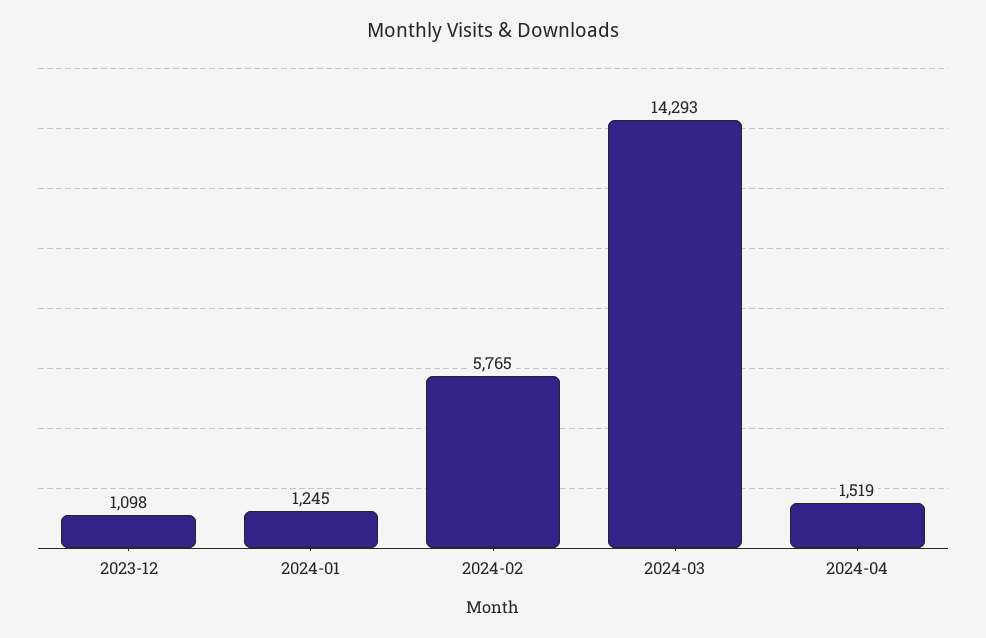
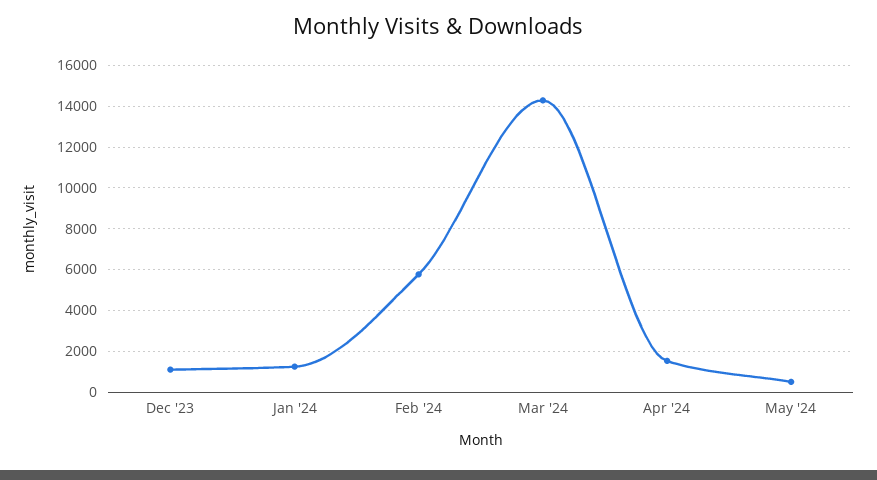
May '24: none -> 500

